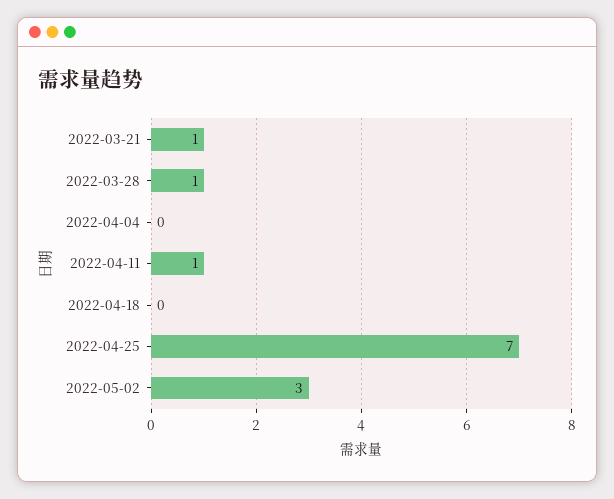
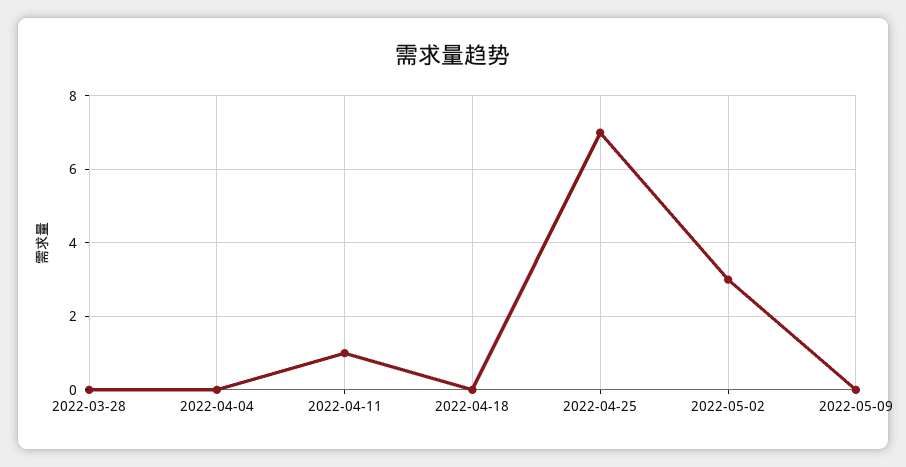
2022-03-21: 1 -> none
2022-03-28: 1 -> 0
2022-05-09: none -> 0

